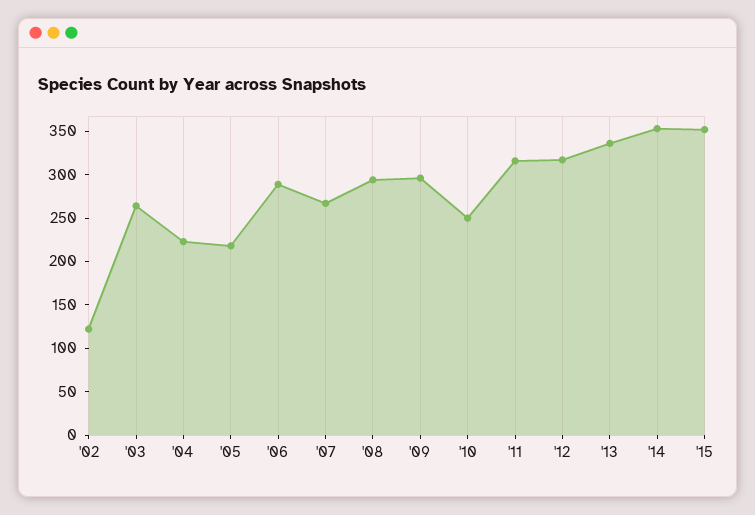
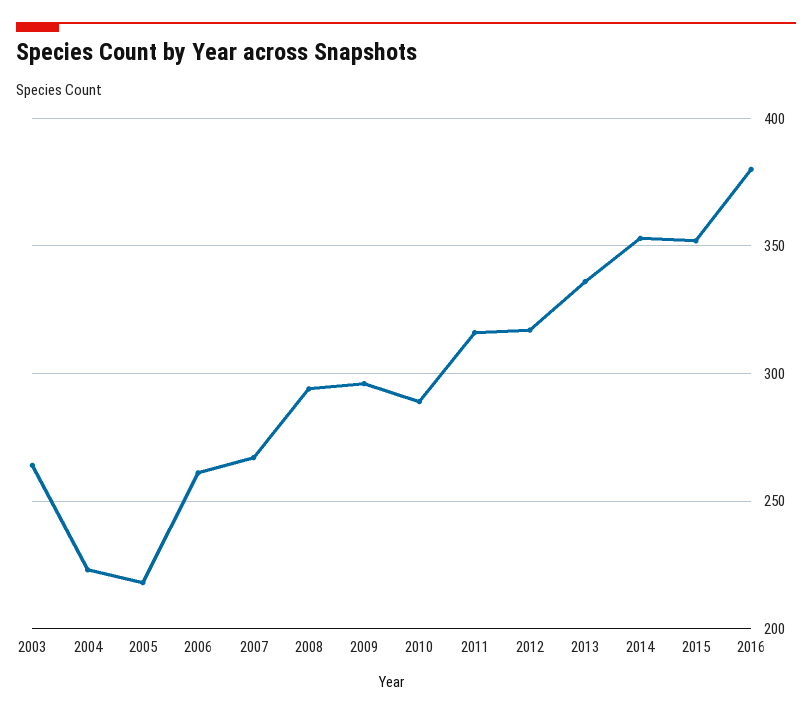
'02: 120 -> none
'06: 290 -> 260
'10: 250 -> 290
2016: none -> 380

